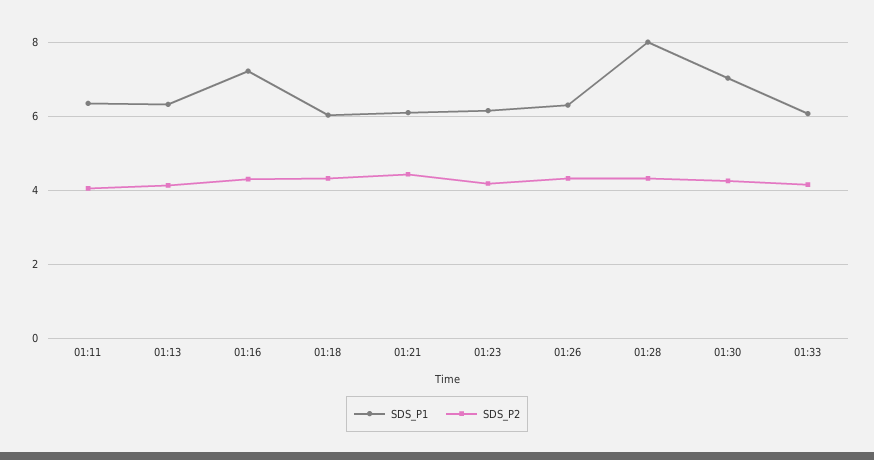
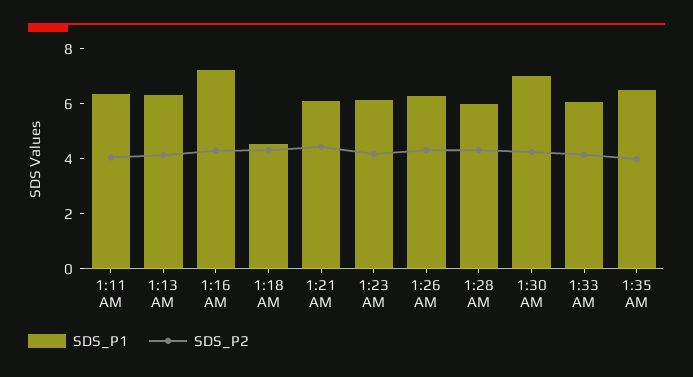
SDS_P1, 01:18: 6 -> 4.5
SDS_P1, 01:28: 8 -> 6
SDS_P1, 1:35 AM: none -> 6.5
SDS_P2, 1:35 AM: none -> 4

